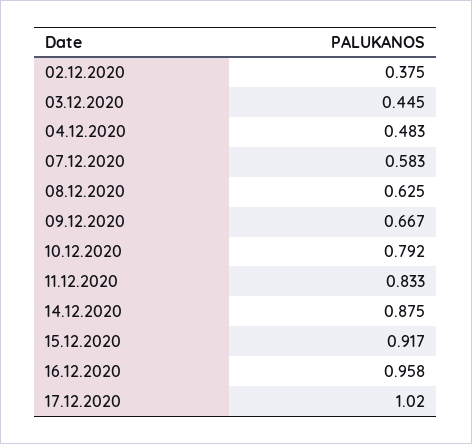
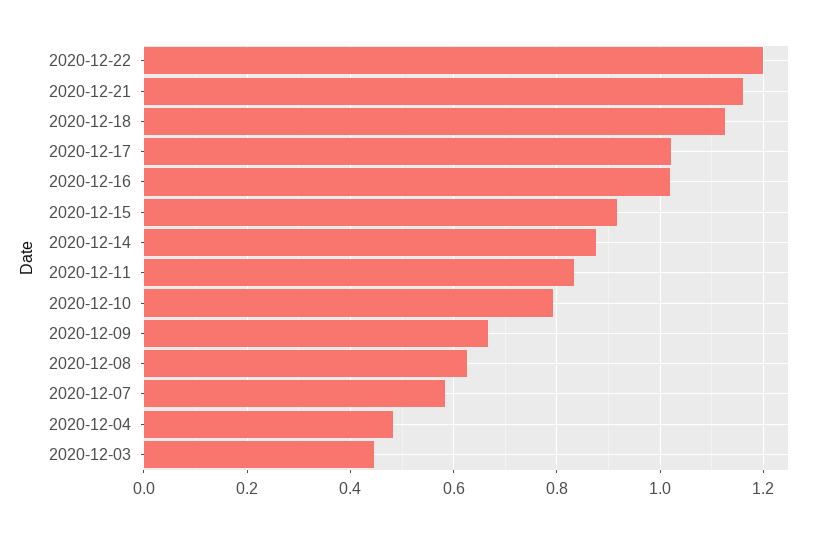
02.12.2020: 0.375 -> none
16.12.2020: 0.958 -> 1.02
2020-12-22: none -> 1.2
2020-12-21: none -> 1.16
2020-12-18: none -> 1.12

